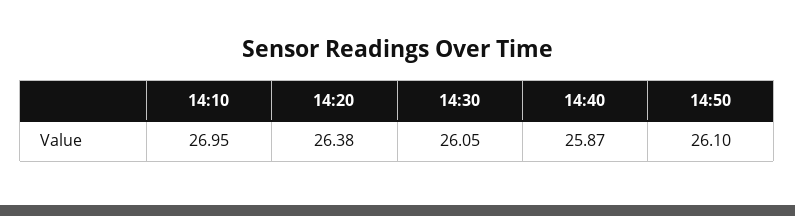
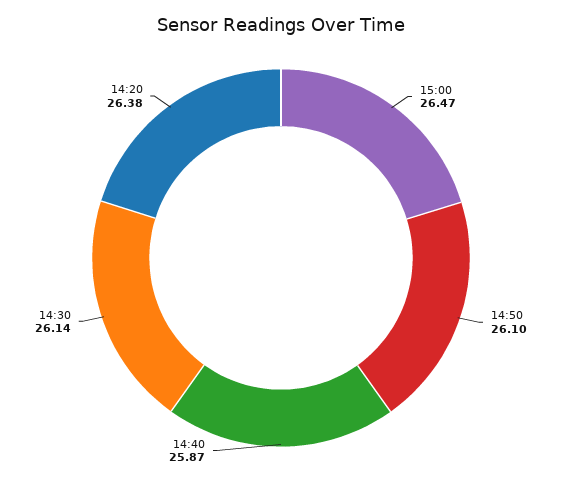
14:10: 26.95 -> none
14:30: 26.05 -> 26.14
15:00: none -> 26.47

